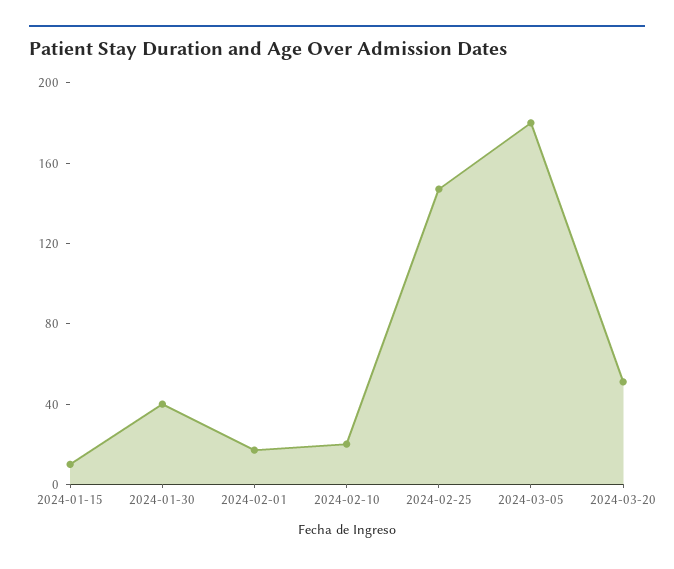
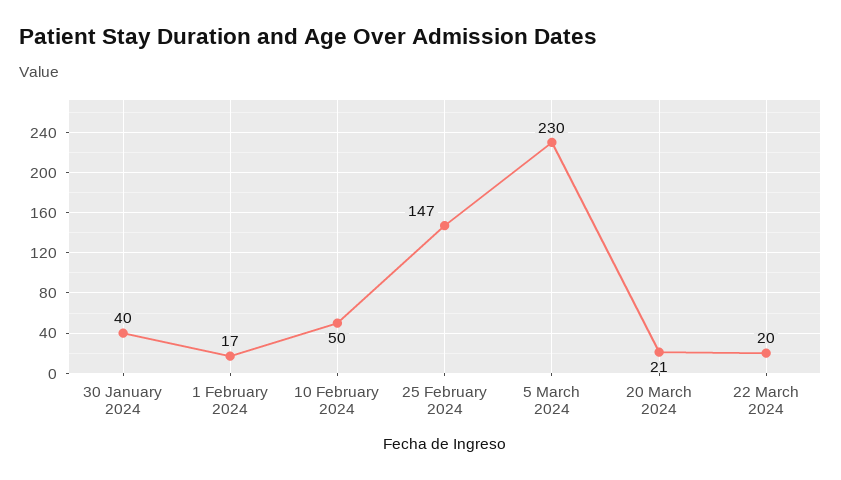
2024-01-15: 10 -> none
2024-02-10: 20 -> 50
2024-03-05: 180 -> 230
2024-03-20: 50 -> 21
22 March 2024: none -> 20

